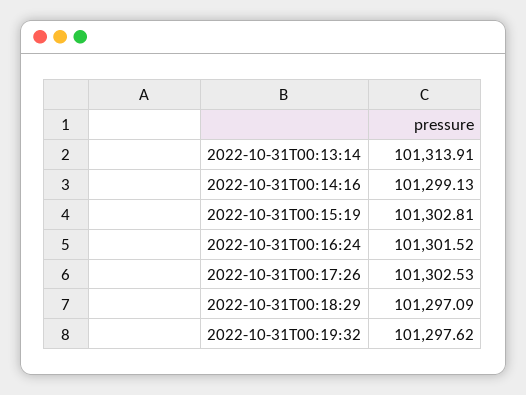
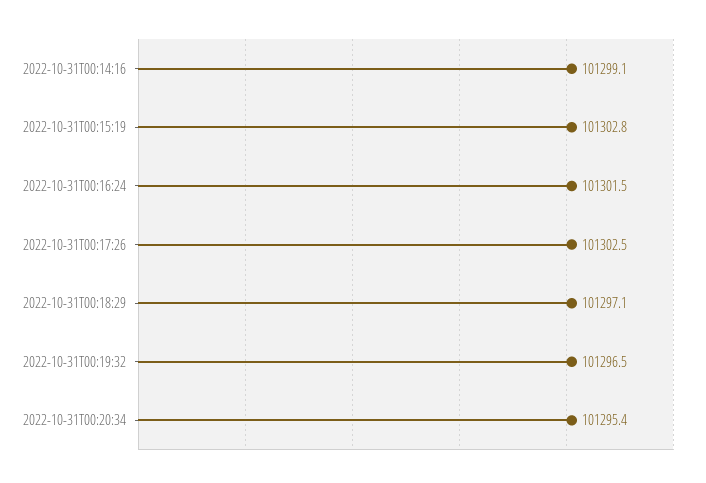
2022-10-31T00:13:14: 101313.91 -> none
2022-10-31T00:19:32: 101297.62 -> 101296.5
2022-10-31T00:20:34: none -> 101295.4

